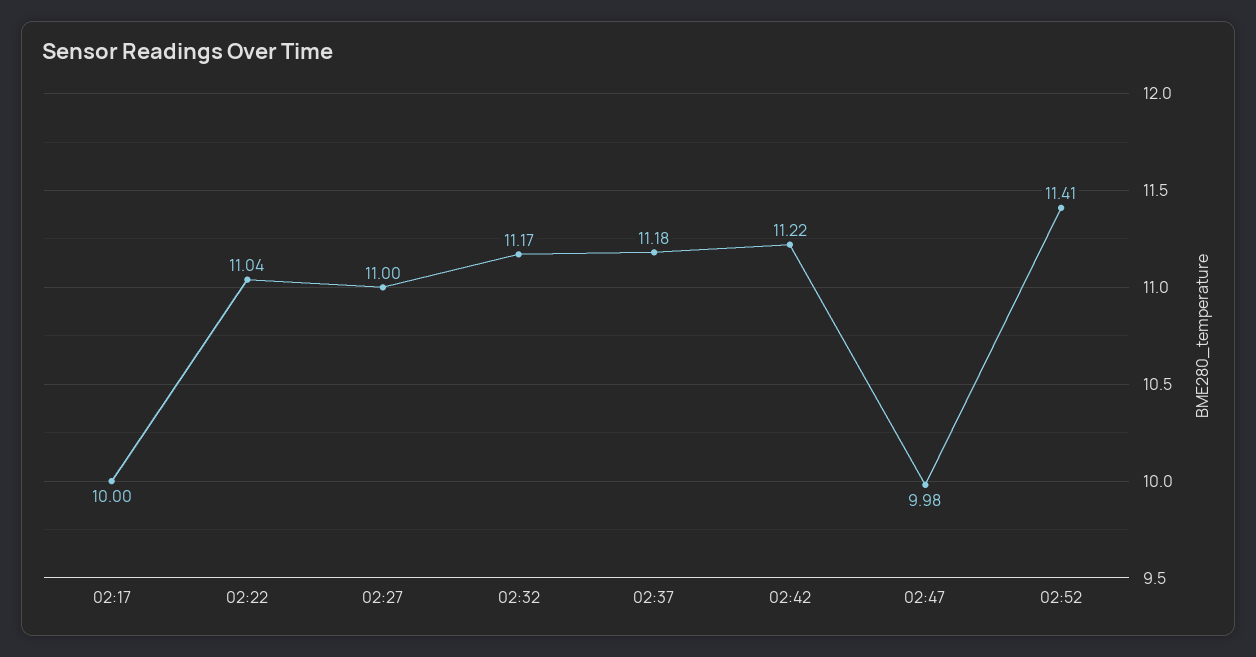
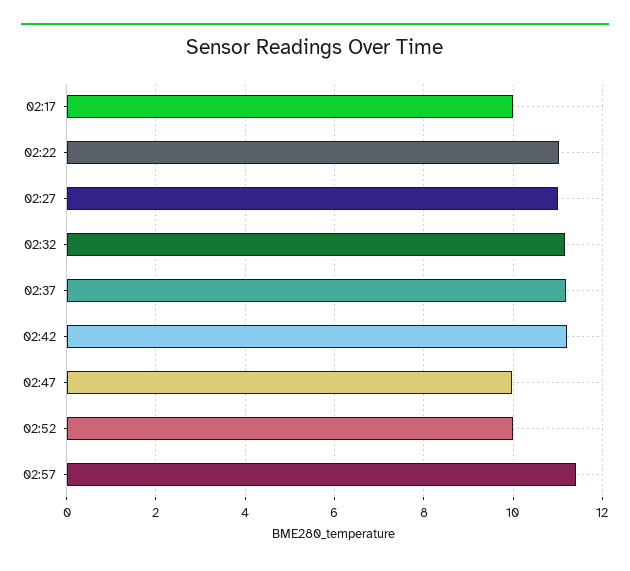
02:52: 11.41 -> 10
02:57: none -> 11.4

